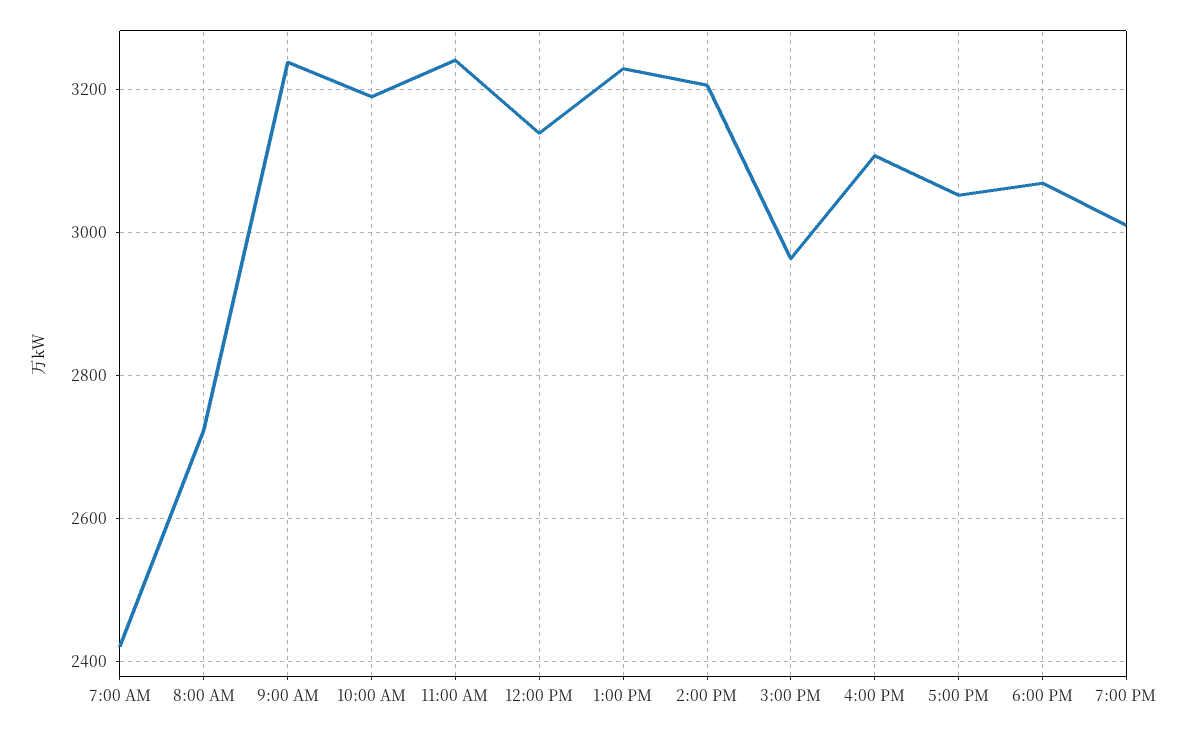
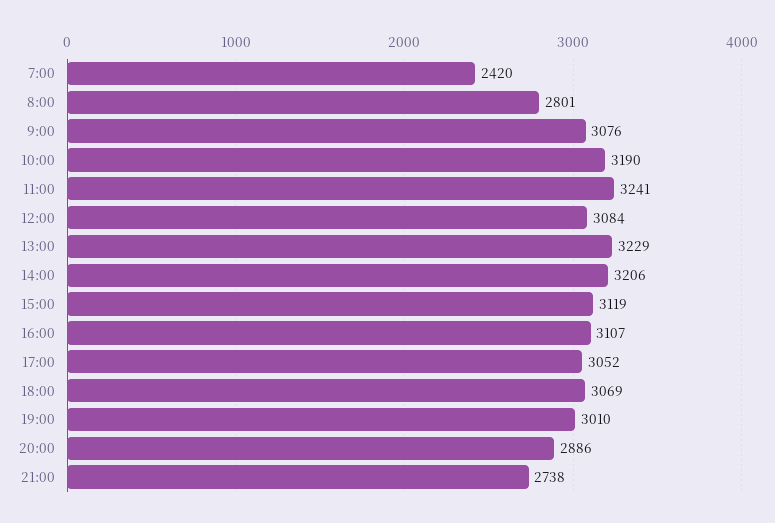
8:00 AM: 2720 -> 2801
9:00 AM: 3240 -> 3076
12:00 PM: 3140 -> 3084
3:00 PM: 2960 -> 3119
20:00: none -> 2886
21:00: none -> 2738

